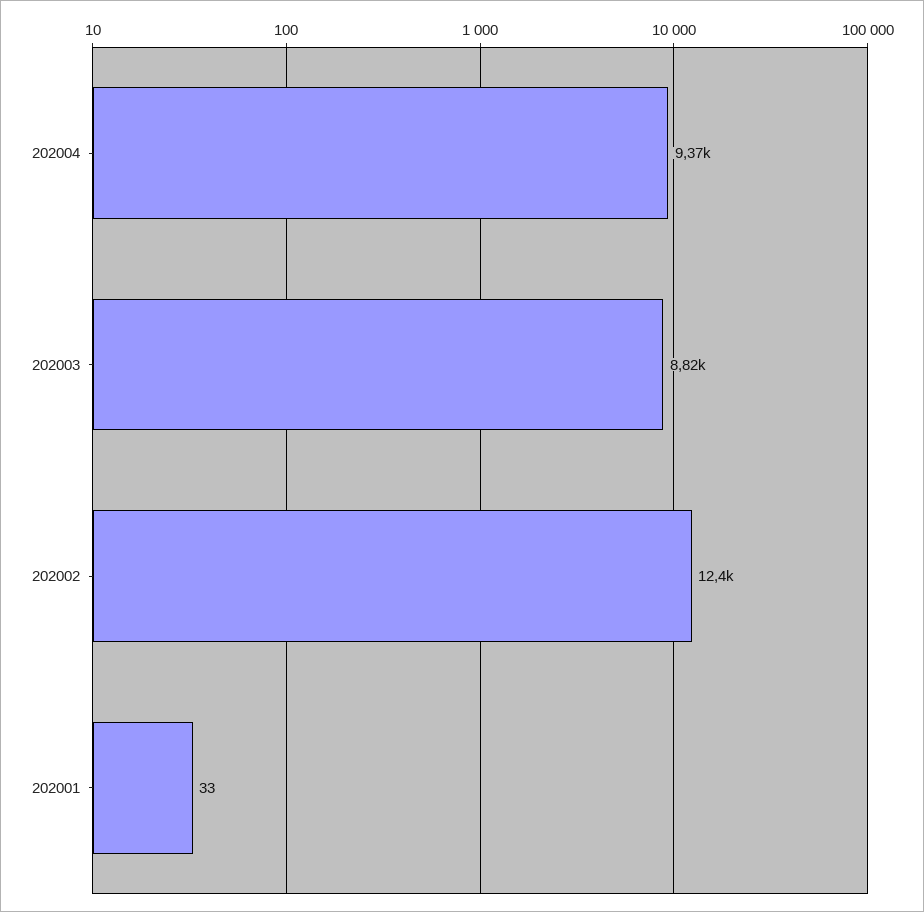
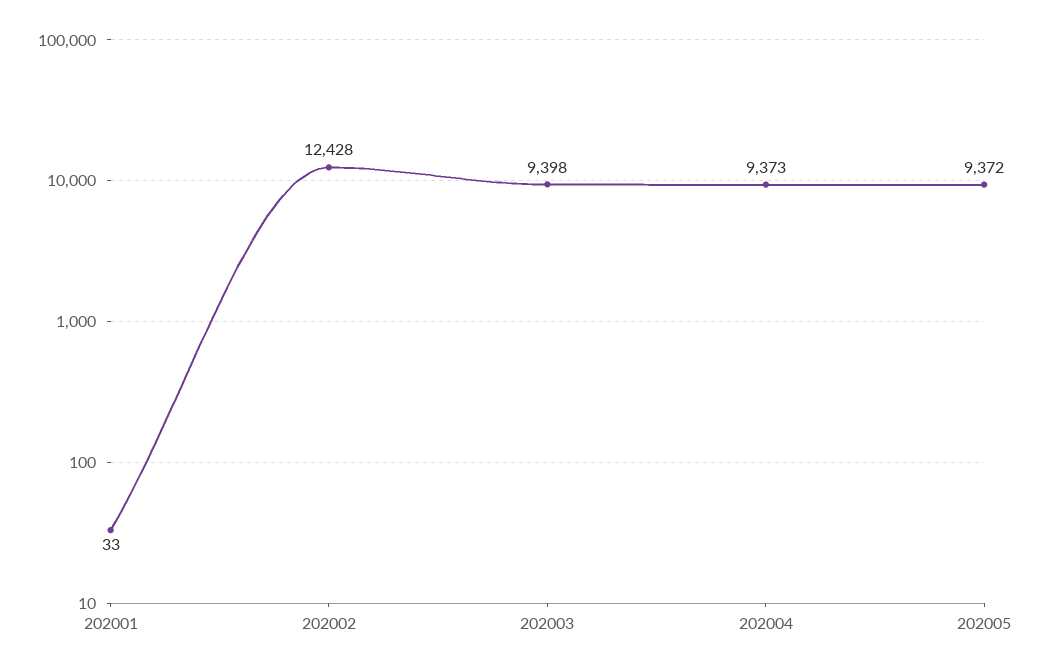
202003: 8820 -> 9398
202005: none -> 9372

